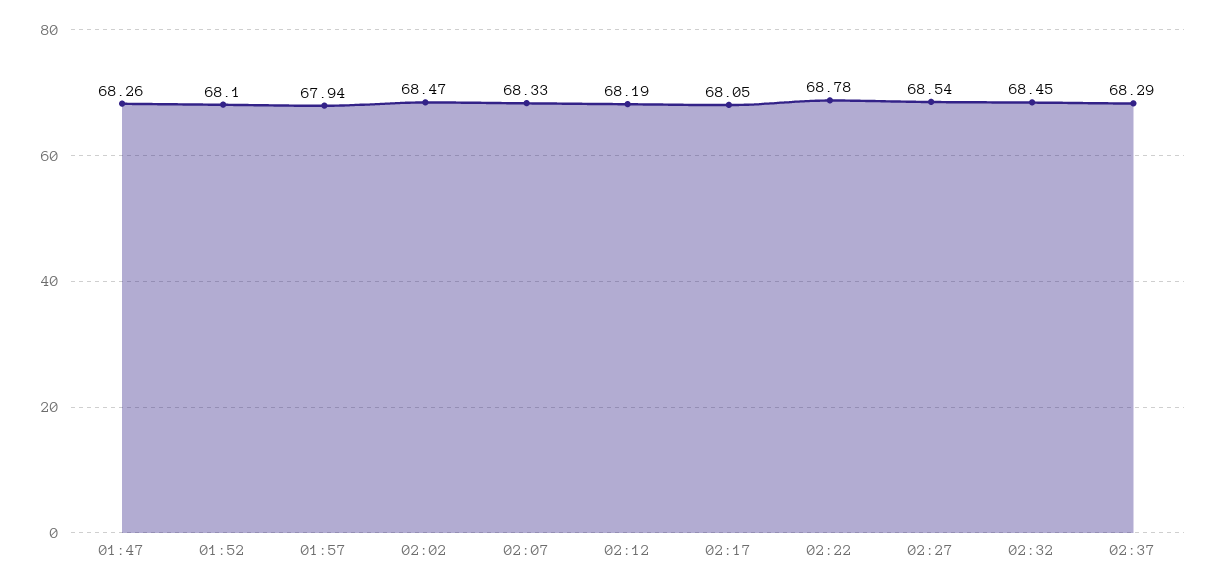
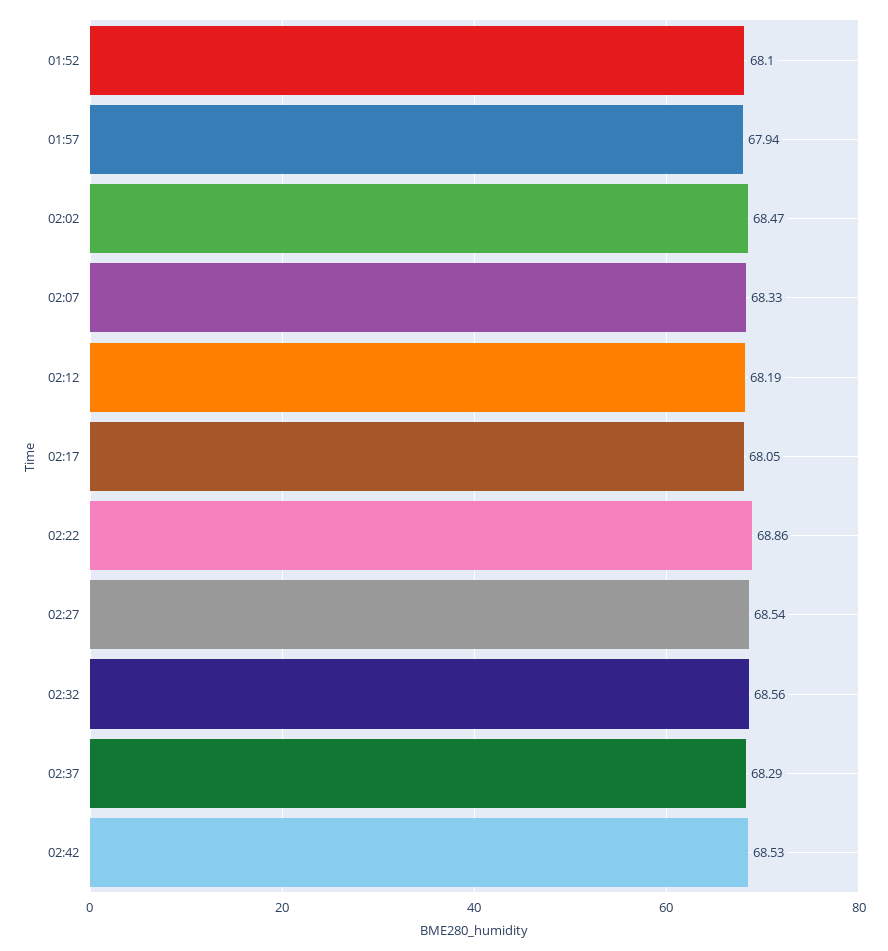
01:47: 68.26 -> none
02:22: 68.78 -> 68.86
02:32: 68.45 -> 68.56
02:42: none -> 68.53

